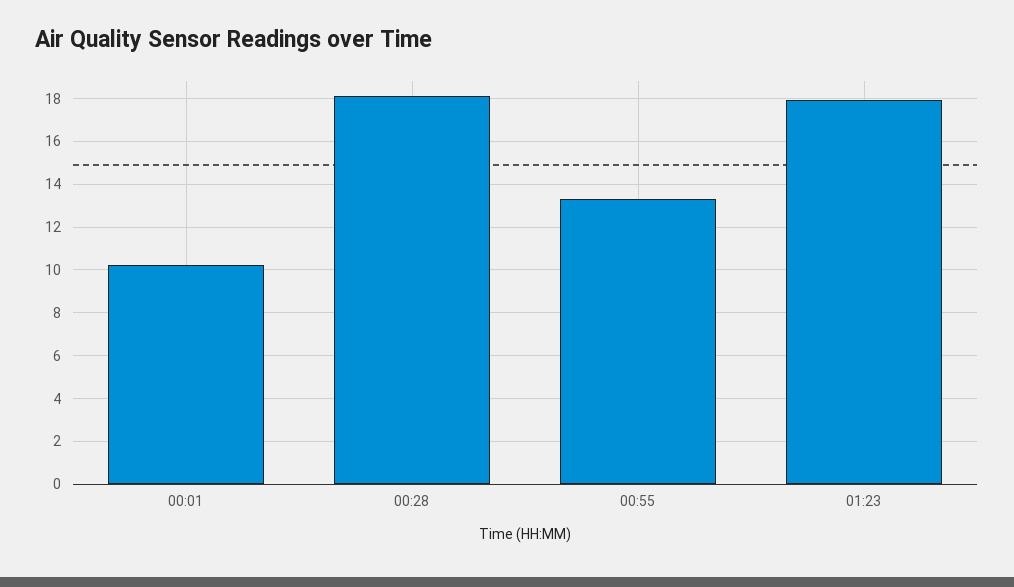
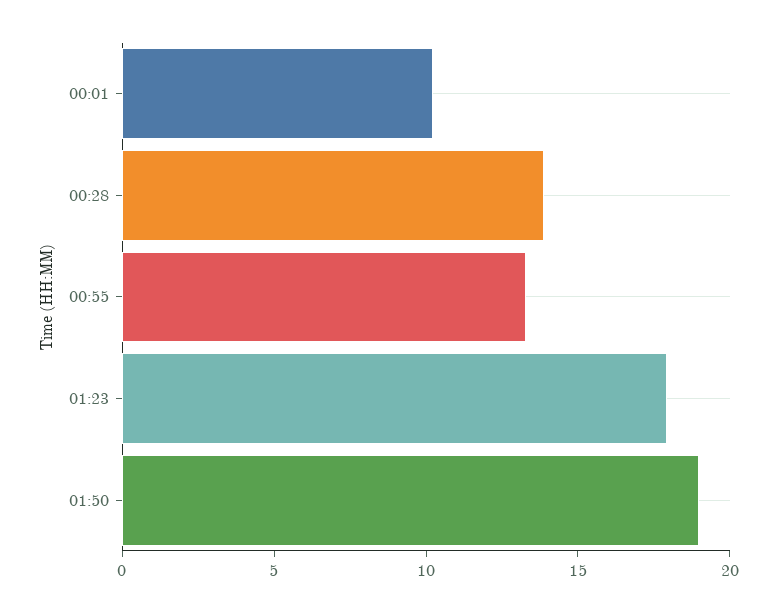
00:28: 18 -> 14
01:50: none -> 19

